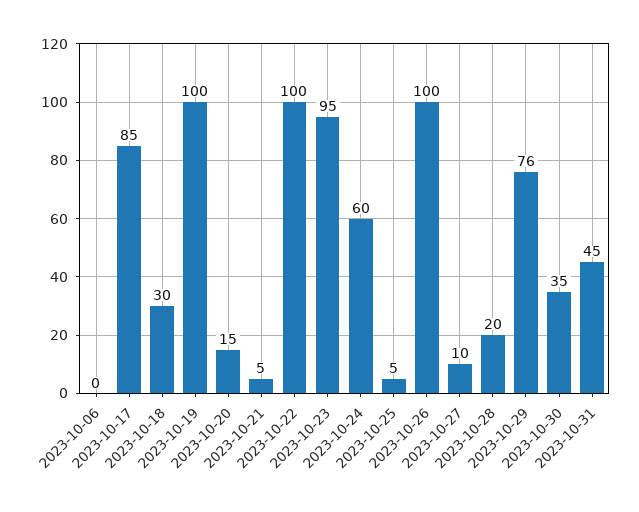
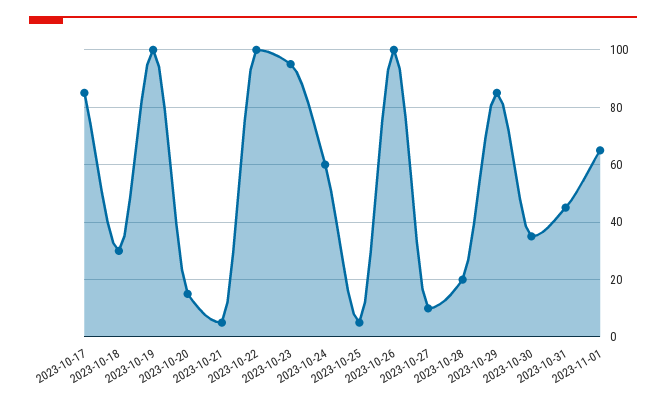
2023-10-06: 0 -> none
2023-10-29: 76 -> 85
2023-11-01: none -> 65

